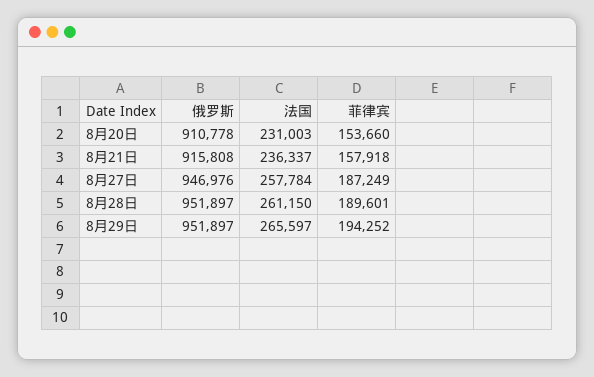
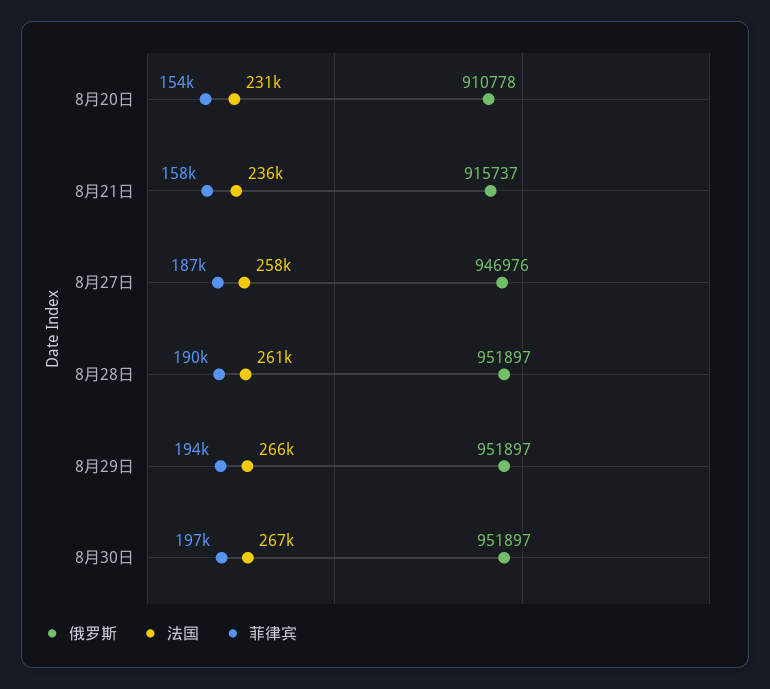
俄罗斯, 8月21日: 915808 -> 915737
俄罗斯, 8月30日: none -> 951897
法国, 8月30日: none -> 267000
菲律宾, 8月30日: none -> 197000

